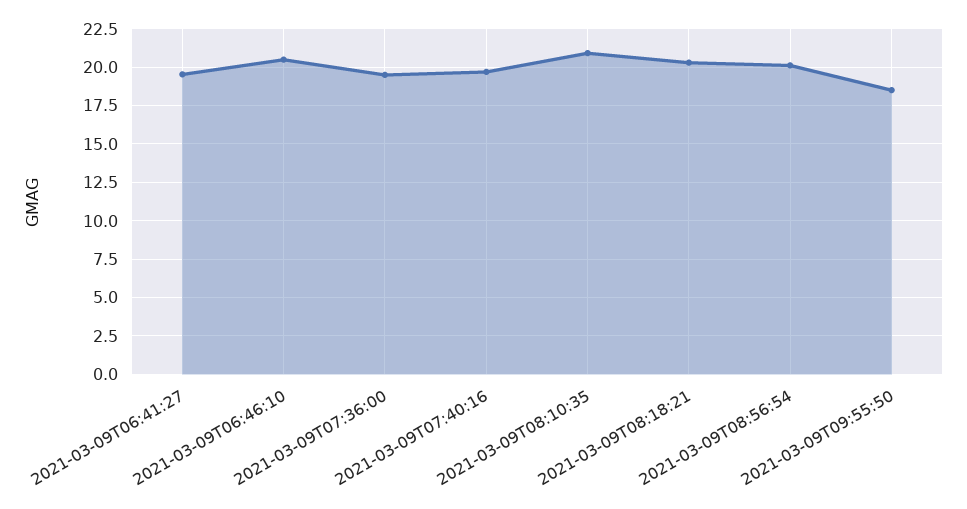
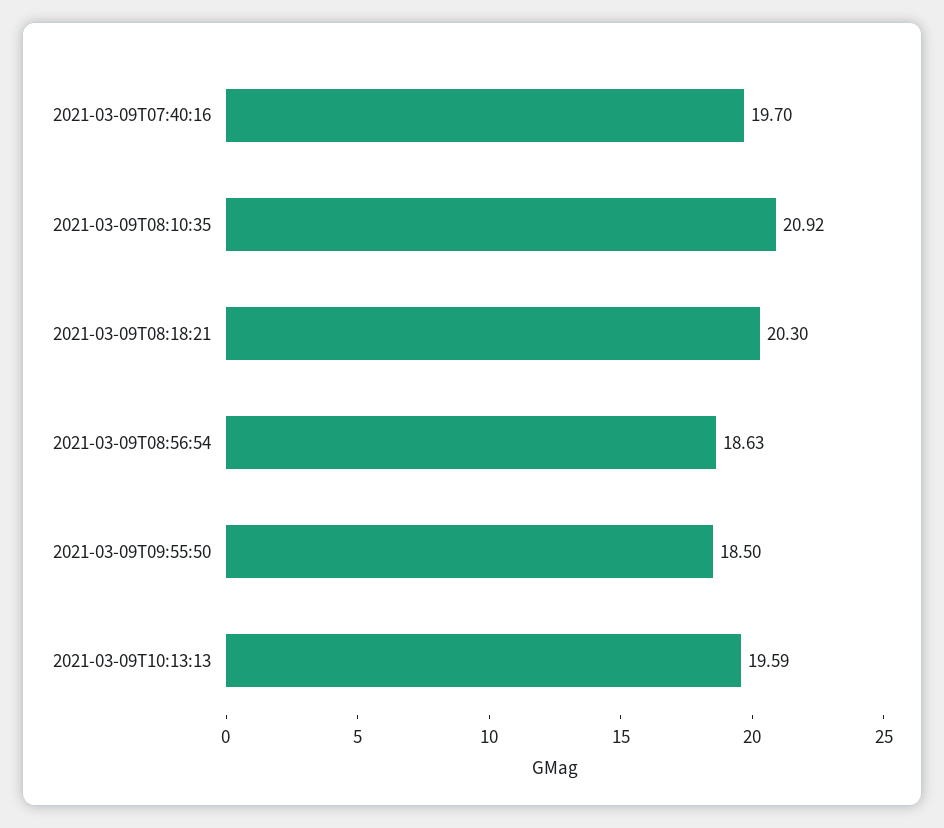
2021-03-09T06:41:27: 19.5 -> none
2021-03-09T06:46:10: 20.5 -> none
2021-03-09T07:36:00: 19.5 -> none
2021-03-09T08:56:54: 20 -> 18.63
2021-03-09T10:13:13: none -> 19.59

